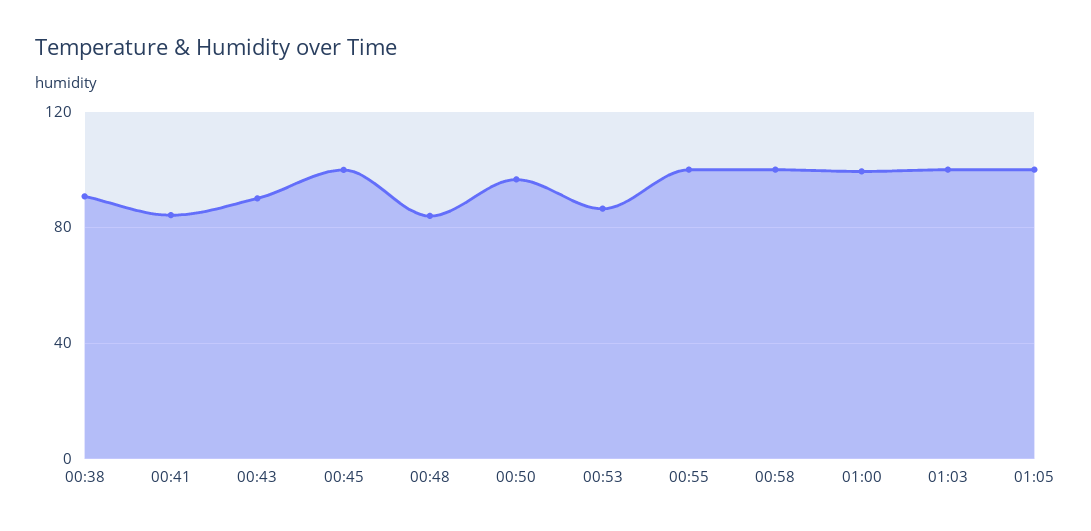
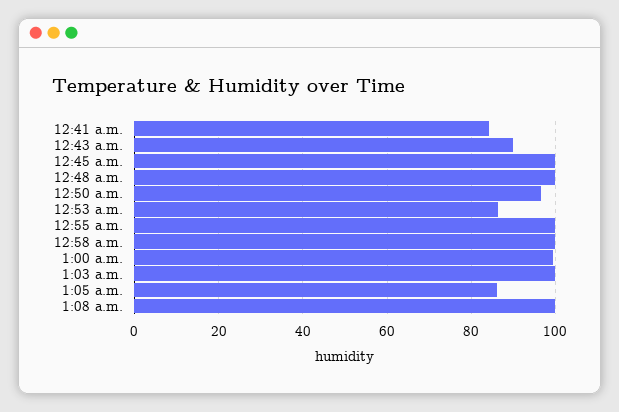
00:38: 90 -> none
00:48: 85 -> 100
01:05: 100 -> 86
1:08 a.m.: none -> 100

